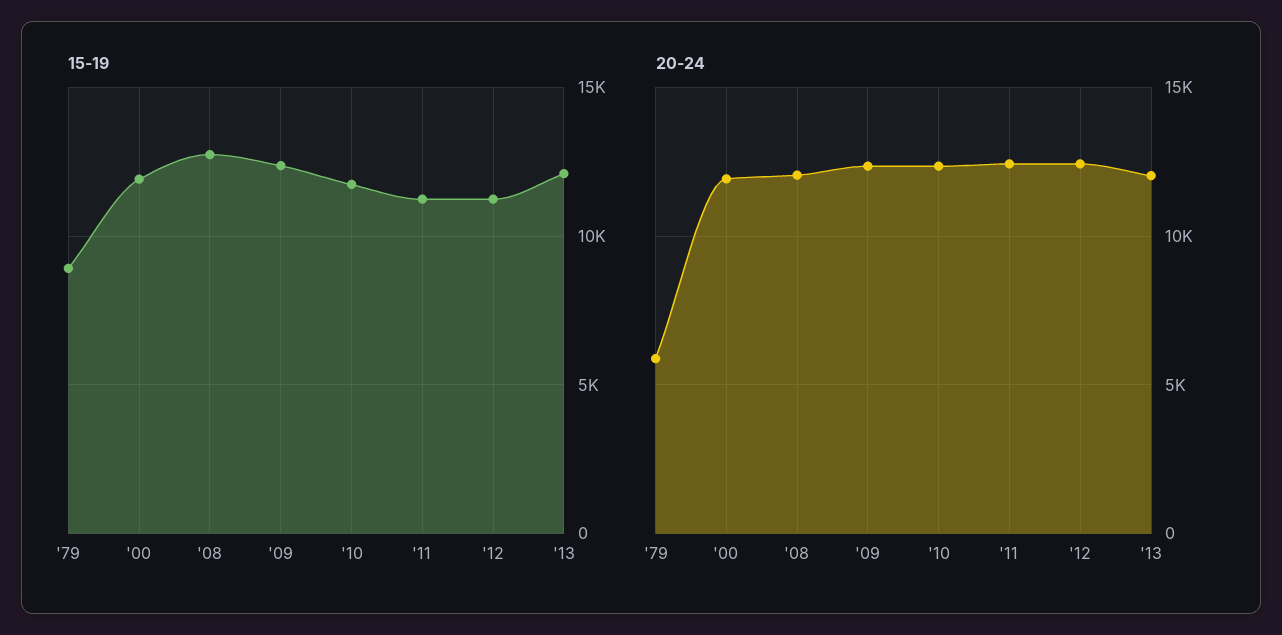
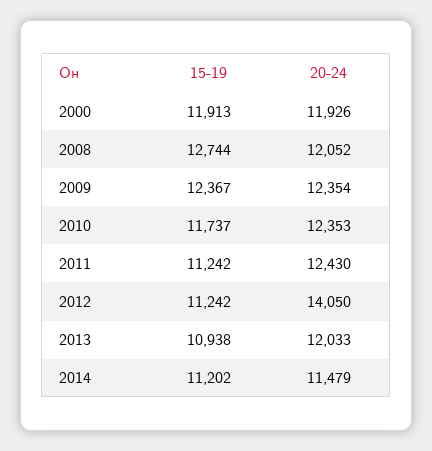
15-19, '79: 9000 -> none
15-19, '13: 12000 -> 10938
20-24, '79: 6000 -> none
20-24, '12: 12500 -> 14050
15-19, 2014: none -> 11202
20-24, 2014: none -> 11479

